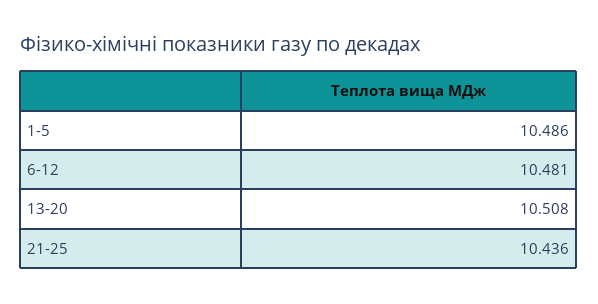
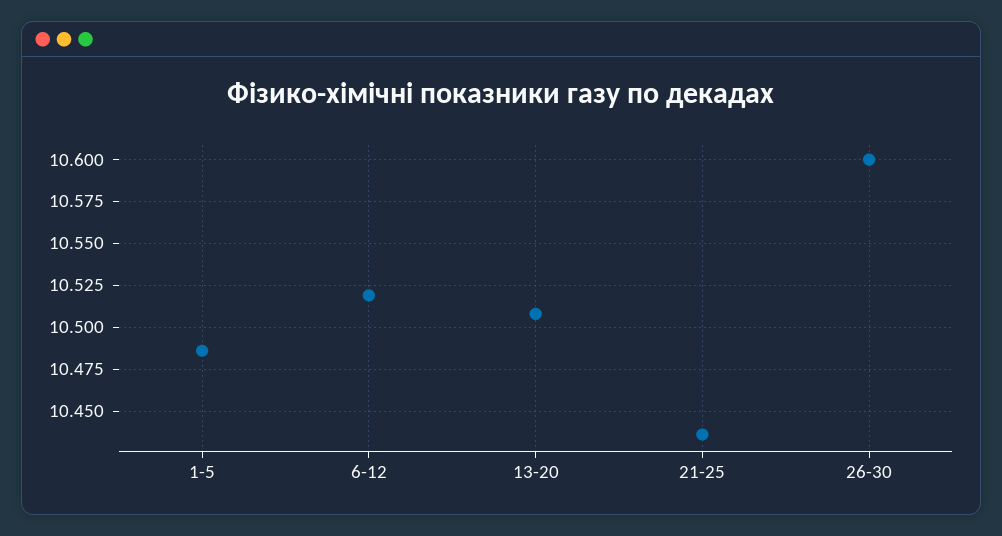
6-12: 10.481 -> 10.52
26-30: none -> 10.6

